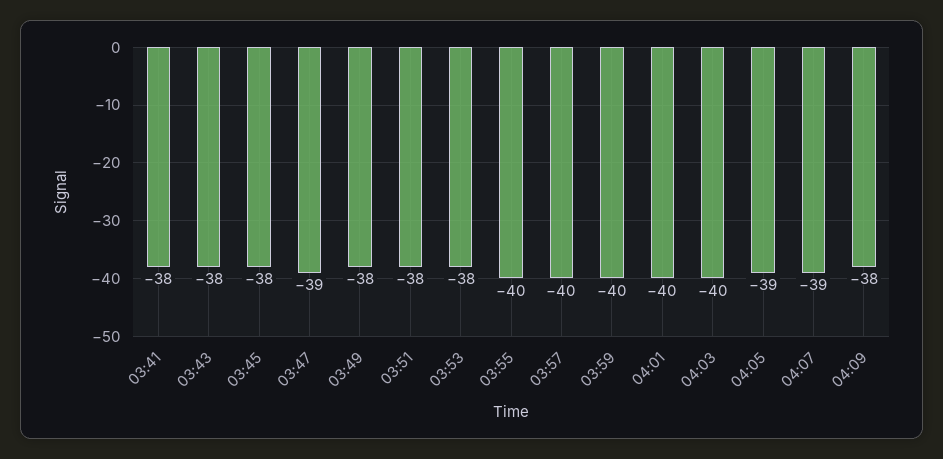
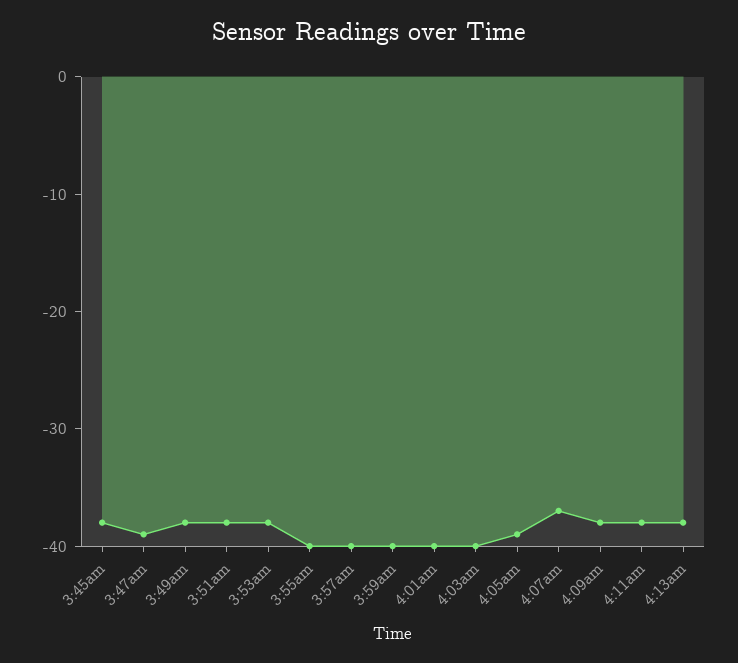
03:41: -38 -> none
03:43: -38 -> none
04:07: -39 -> -37
4:11am: none -> -38
4:13am: none -> -38

